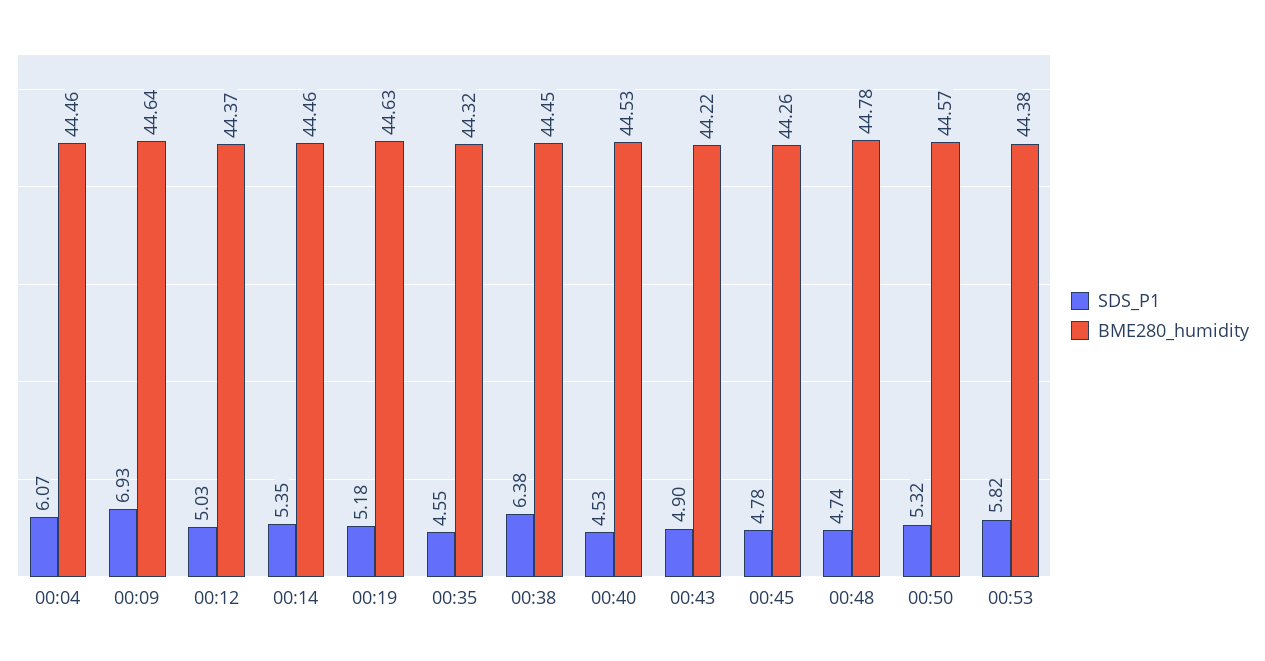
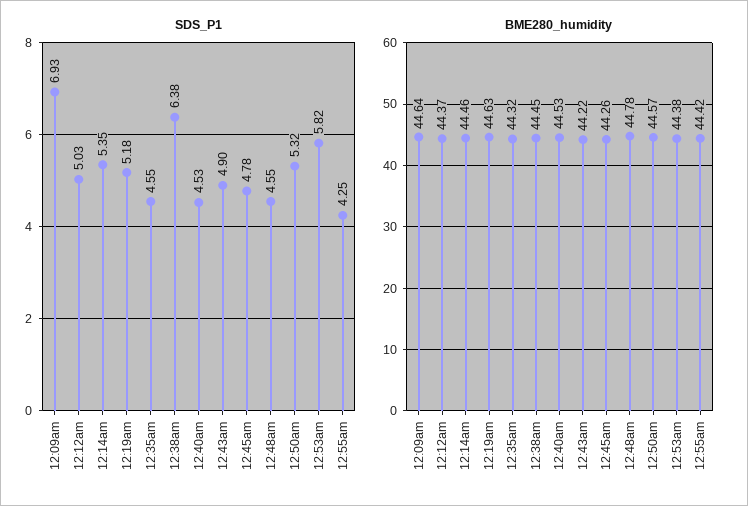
SDS_P1, 00:04: 6.07 -> none
BME280_humidity, 00:04: 44.46 -> none
SDS_P1, 00:48: 4.74 -> 4.55
SDS_P1, 12:55am: none -> 4.25
BME280_humidity, 12:55am: none -> 44.42

